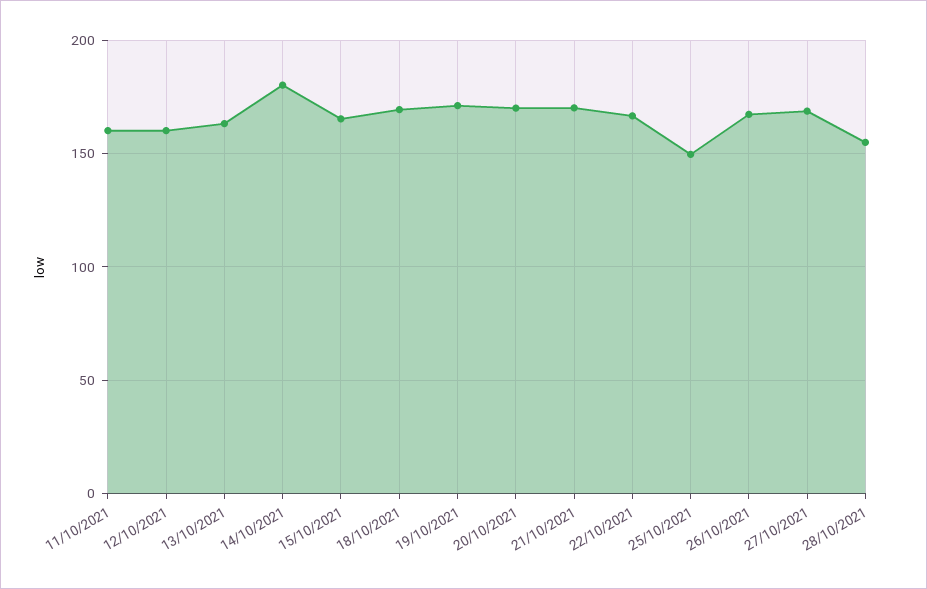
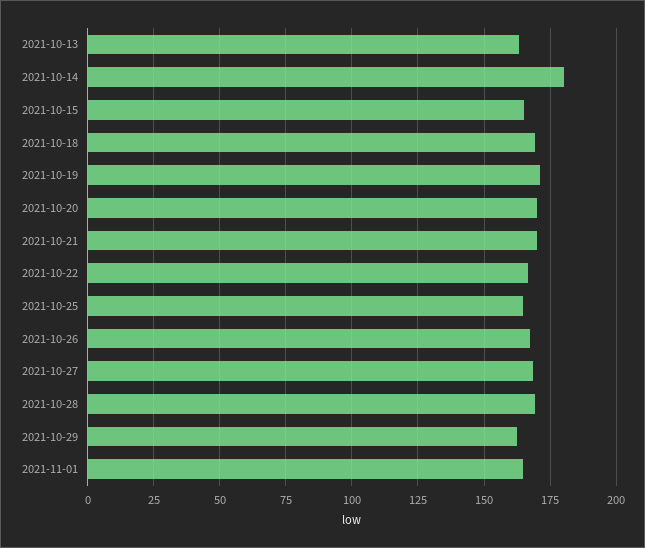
11/10/2021: 160 -> none
12/10/2021: 160 -> none
25/10/2021: 150 -> 165
28/10/2021: 155 -> 170
2021-10-29: none -> 162.5
2021-11-01: none -> 165

